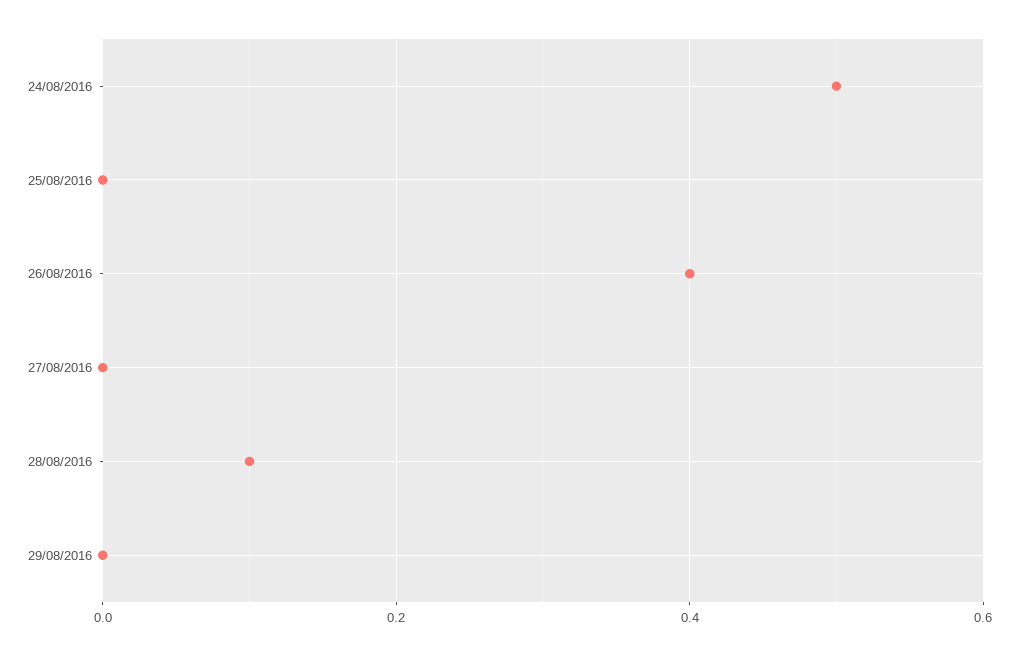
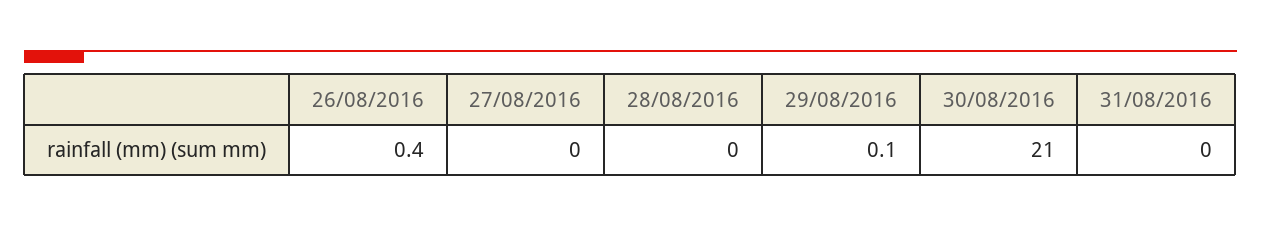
24/08/2016: 0.5 -> none
25/08/2016: 0 -> none
28/08/2016: 0.1 -> 0
29/08/2016: 0 -> 0.1
30/08/2016: none -> 21
31/08/2016: none -> 0

